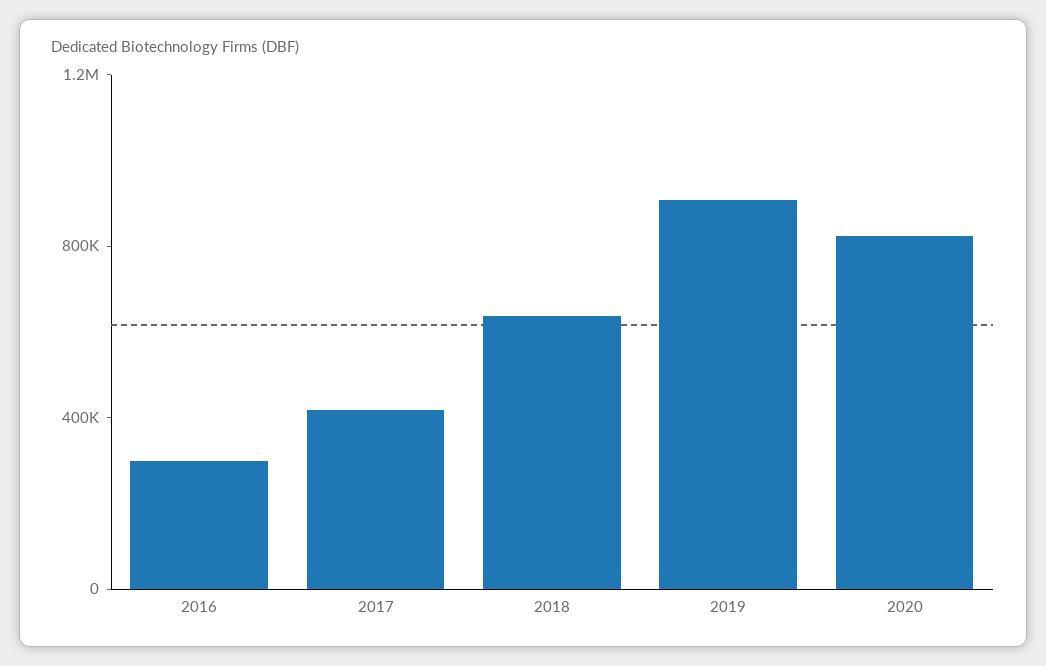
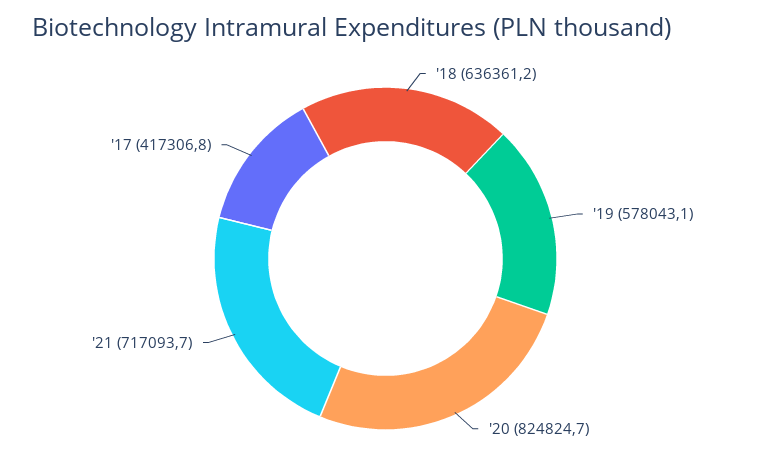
2016: 300000 -> none
2019: 900000 -> 578043.1
'21: none -> 717093.7

